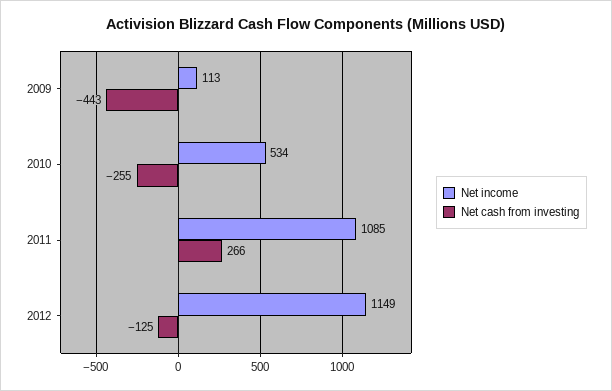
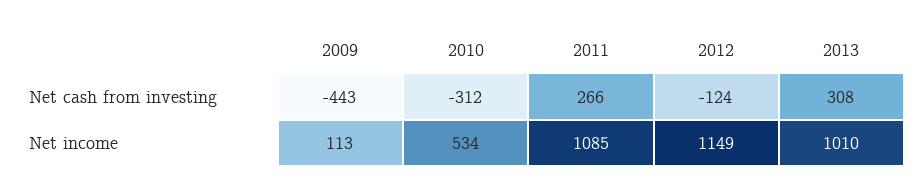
Net cash from investing, 2010: -255 -> -312
Net cash from investing, 2012: -125 -> -124
Net cash from investing, 2013: none -> 308
Net income, 2013: none -> 1010

